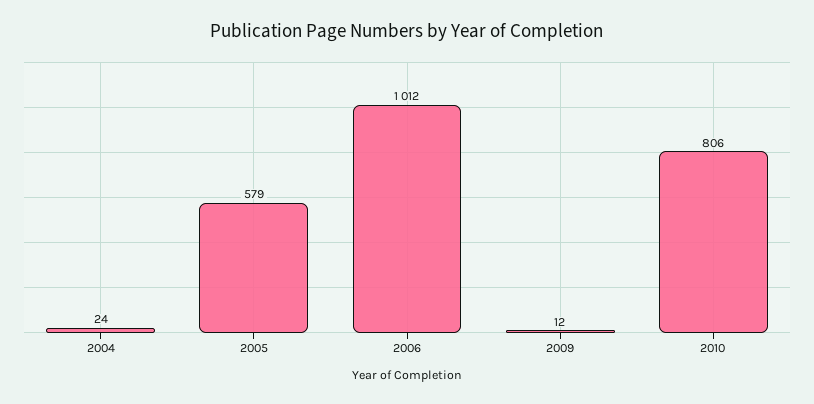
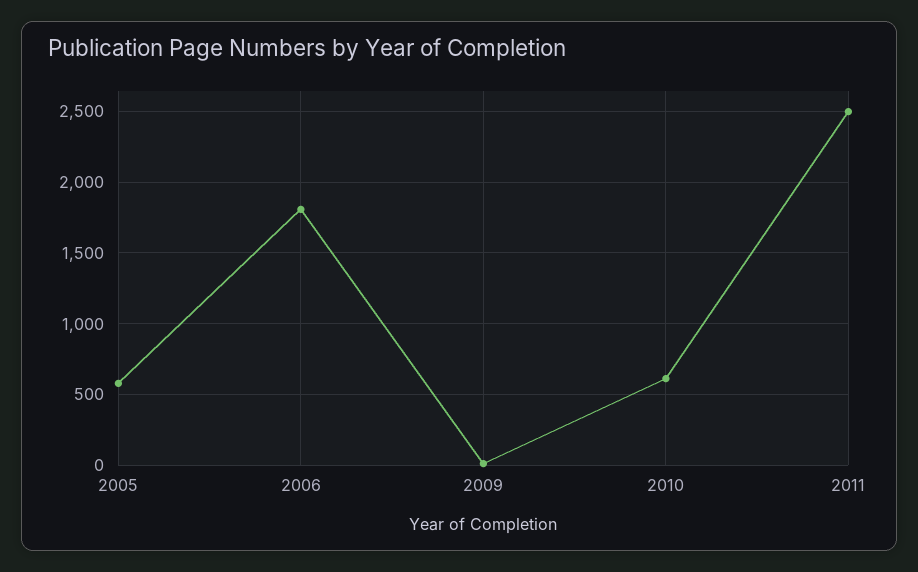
2004: 24 -> none
2006: 1012 -> 1800
2010: 806 -> 600
2011: none -> 2500

